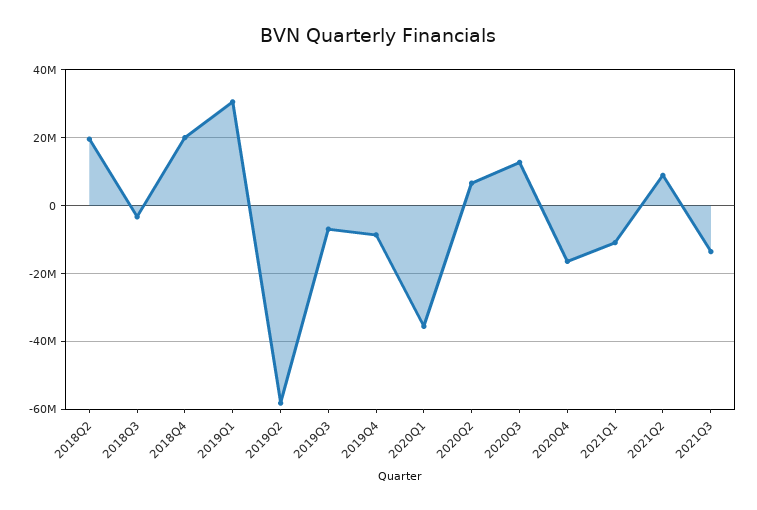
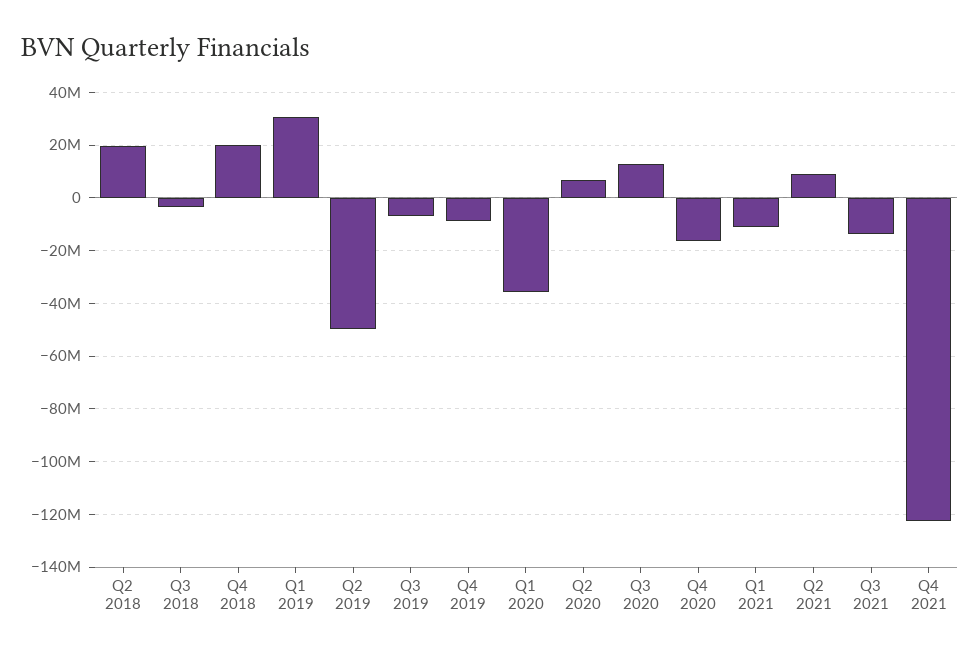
2019Q2: -58000000 -> -50000000
Q4 2021: none -> -122500000

